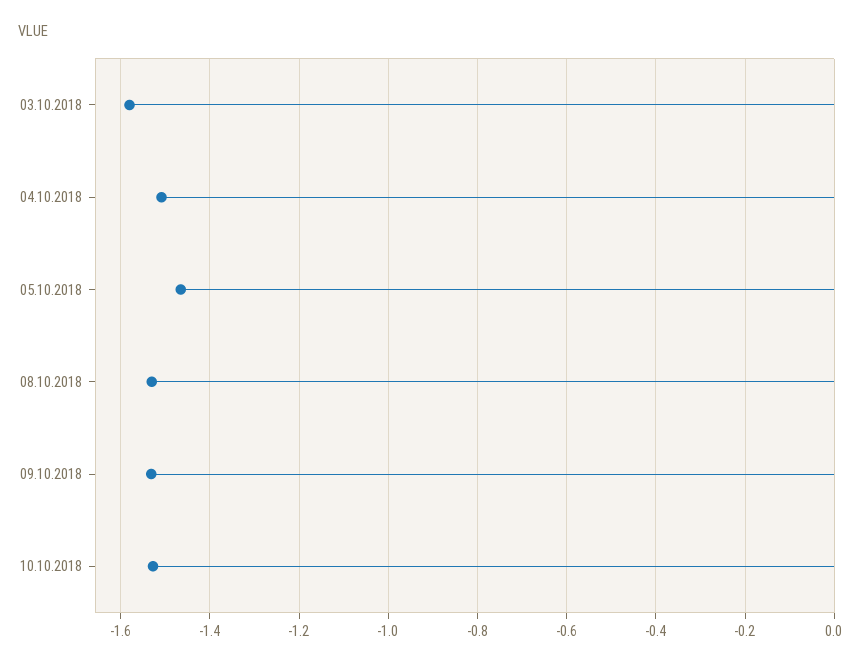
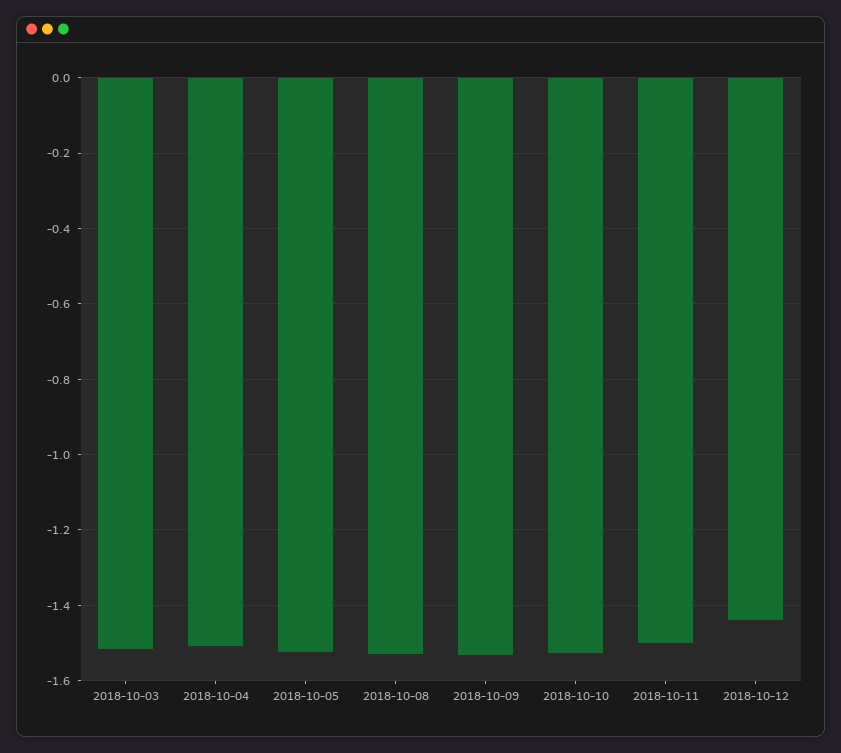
03.10.2018: -1.58 -> -1.52
05.10.2018: -1.46 -> -1.52
2018-10-11: none -> -1.5
2018-10-12: none -> -1.44

